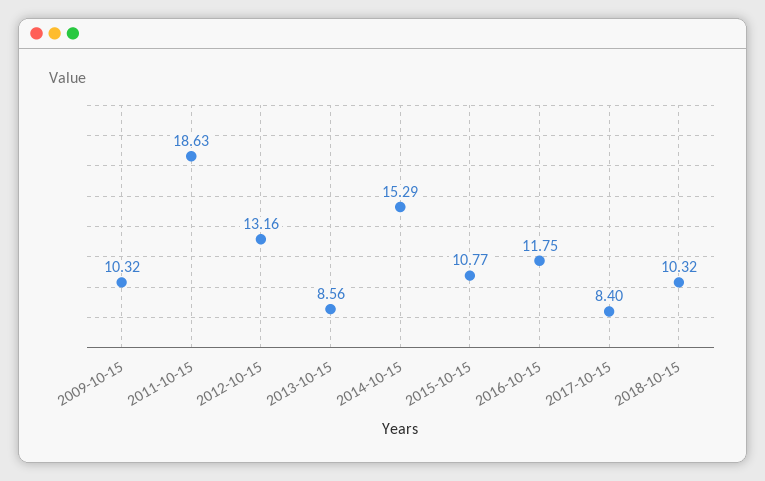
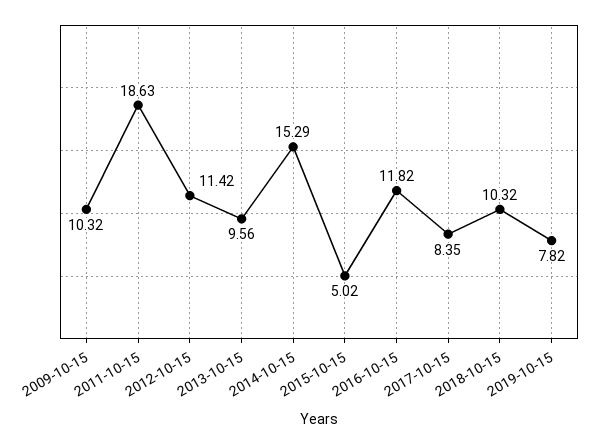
2012-10-15: 13.16 -> 11.42
2013-10-15: 8.56 -> 9.56
2015-10-15: 10.77 -> 5.02
2016-10-15: 11.75 -> 11.82
2017-10-15: 8.4 -> 8.35
2019-10-15: none -> 7.82

